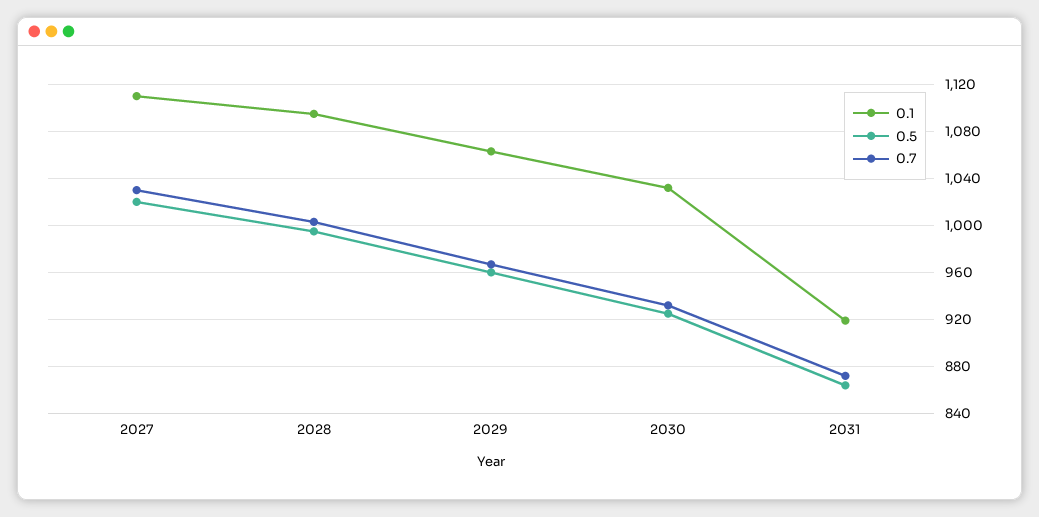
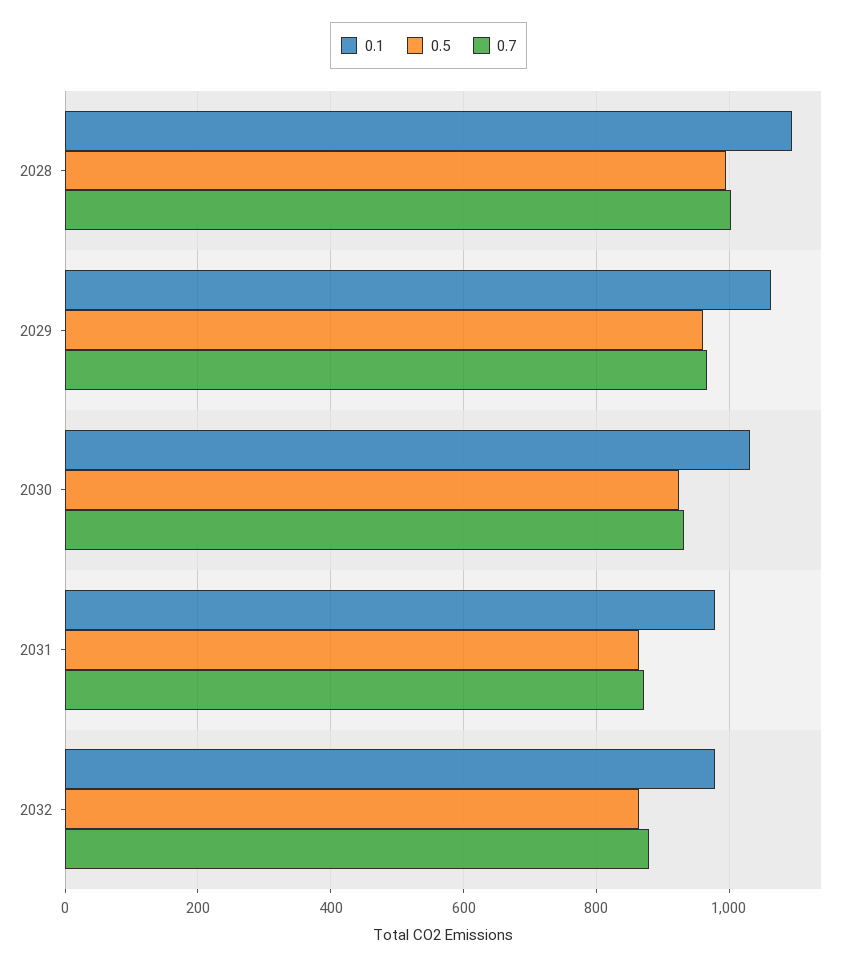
0.1, 2027: 1110 -> none
0.5, 2027: 1020 -> none
0.7, 2027: 1030 -> none
0.1, 2031: 920 -> 980
0.1, 2032: none -> 980
0.5, 2032: none -> 860
0.7, 2032: none -> 880

